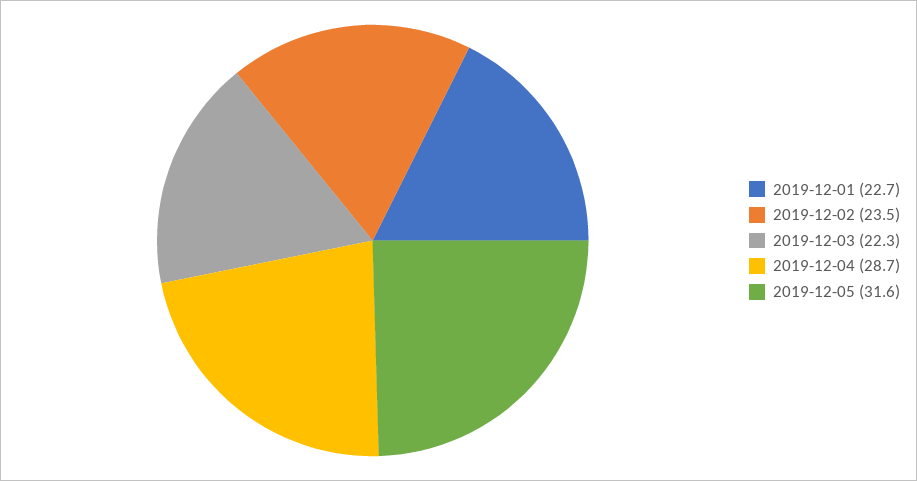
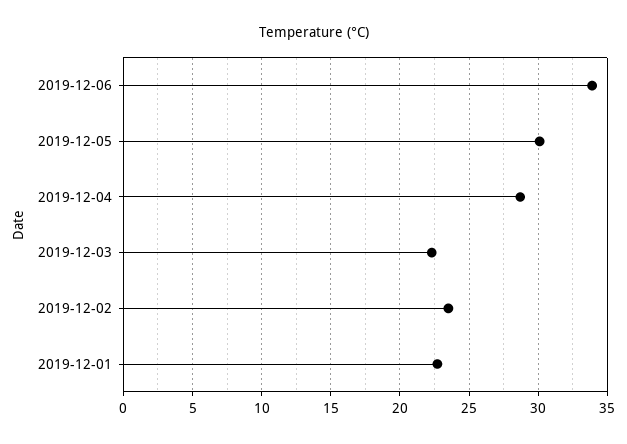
2019-12-05: 31.6 -> 30
2019-12-06: none -> 34

